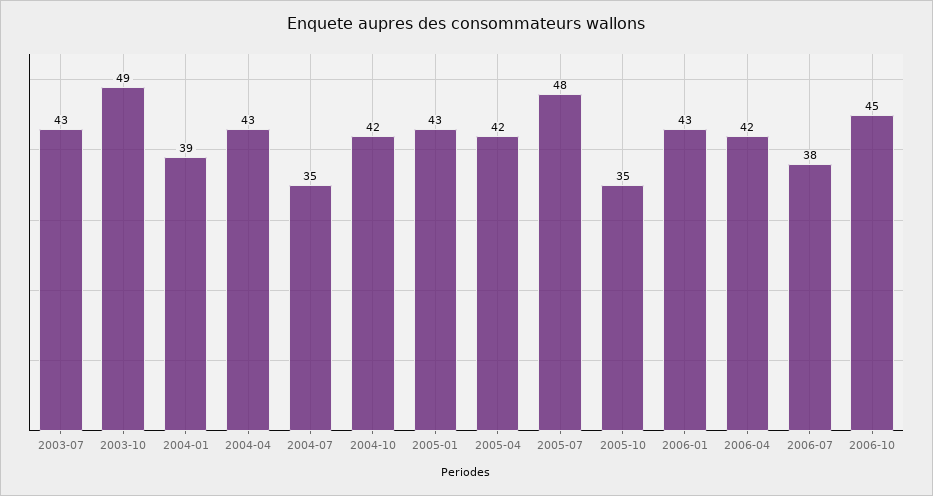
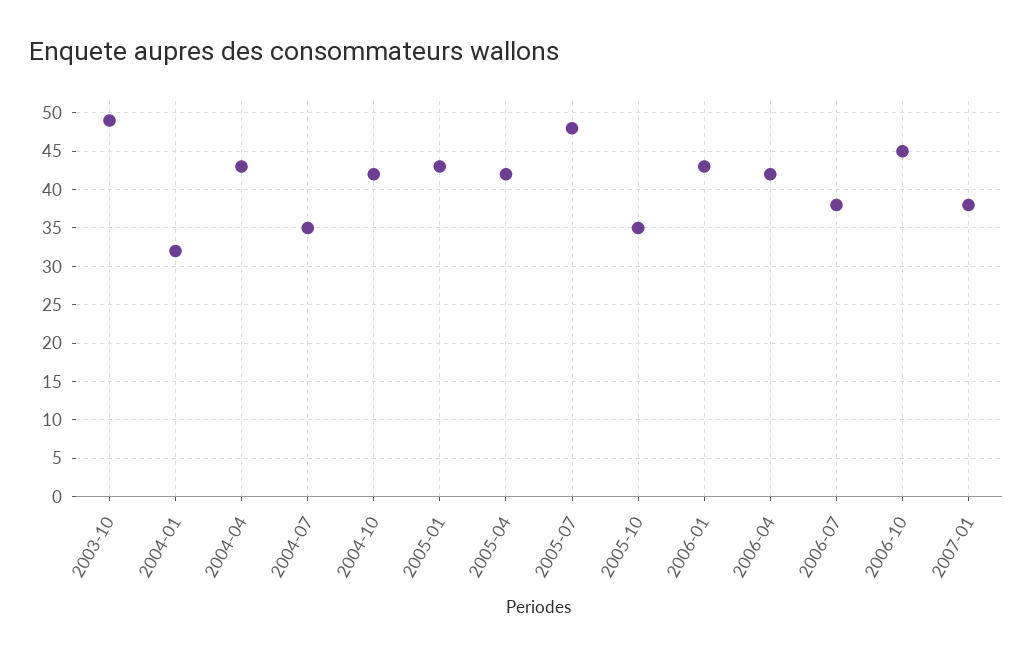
2003-07: 43 -> none
2004-01: 39 -> 32
2007-01: none -> 38

